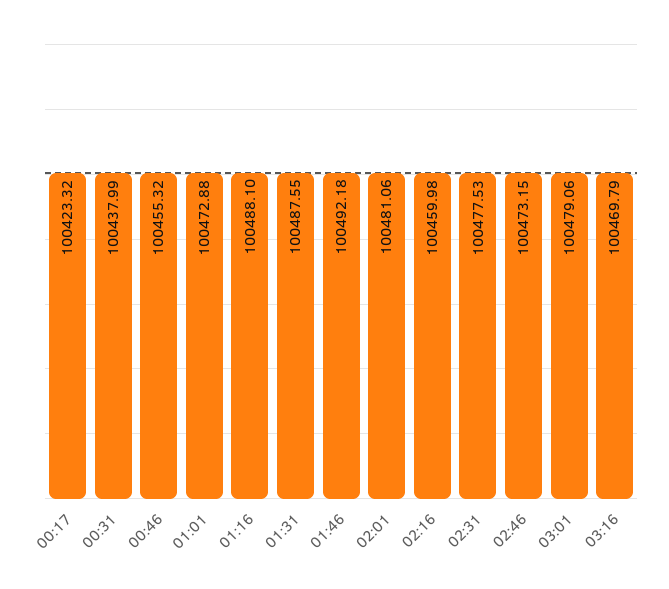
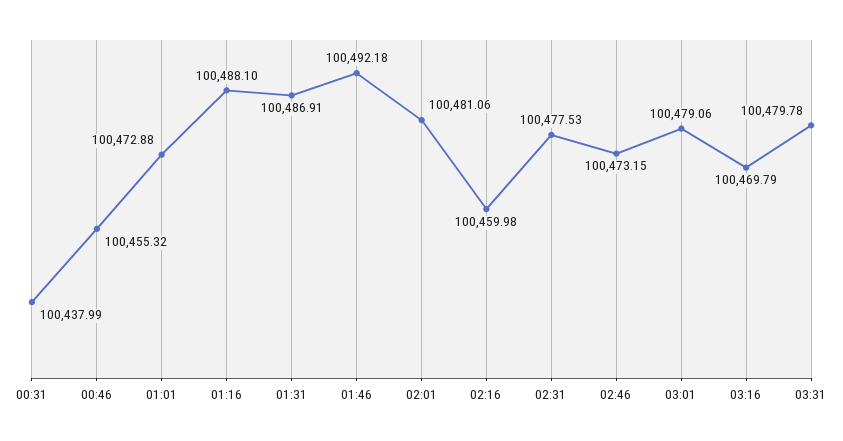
00:17: 100423.32 -> none
01:31: 100487.55 -> 100486.91
03:31: none -> 100479.78

